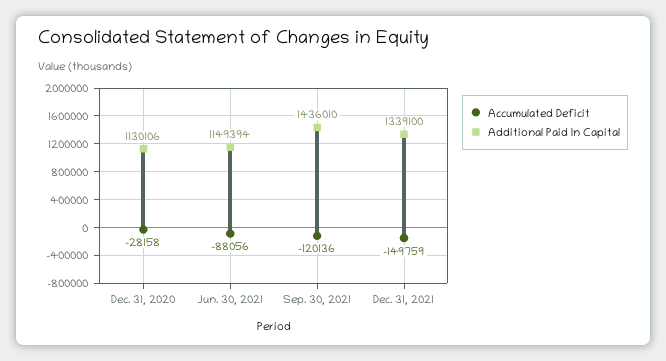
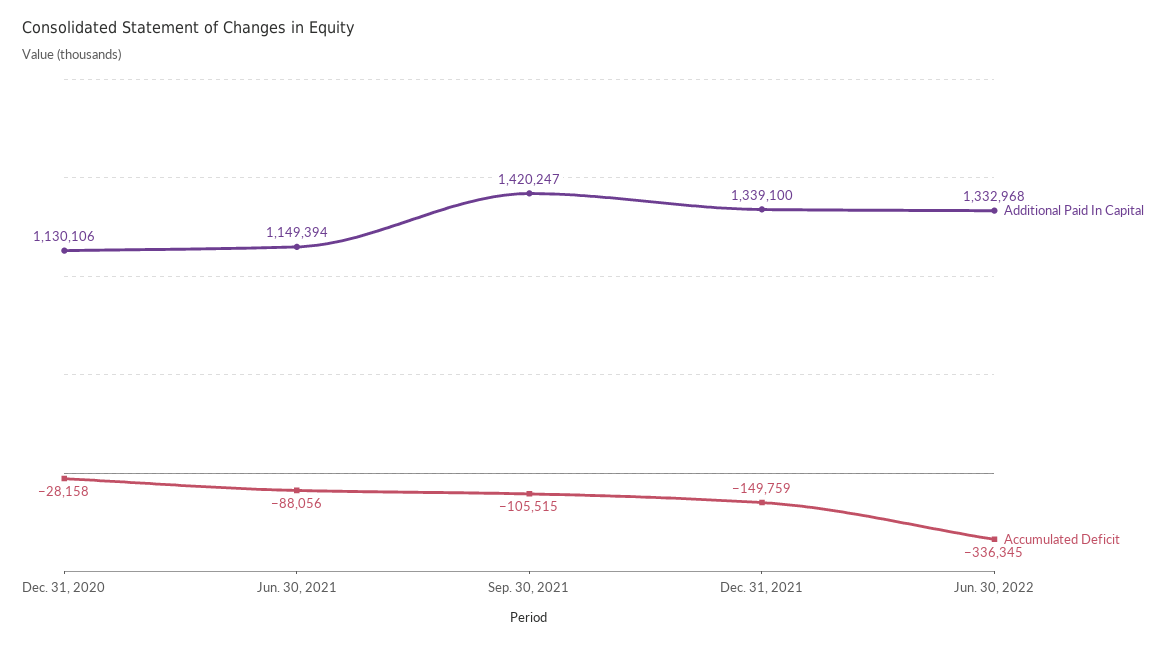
Accumulated Deficit, Sep. 30, 2021: -120136 -> -105515
Additional Paid In Capital, Sep. 30, 2021: 1436010 -> 1420247
Additional Paid In Capital, Jun. 30, 2022: none -> 1332968
Accumulated Deficit, Jun. 30, 2022: none -> -336345

